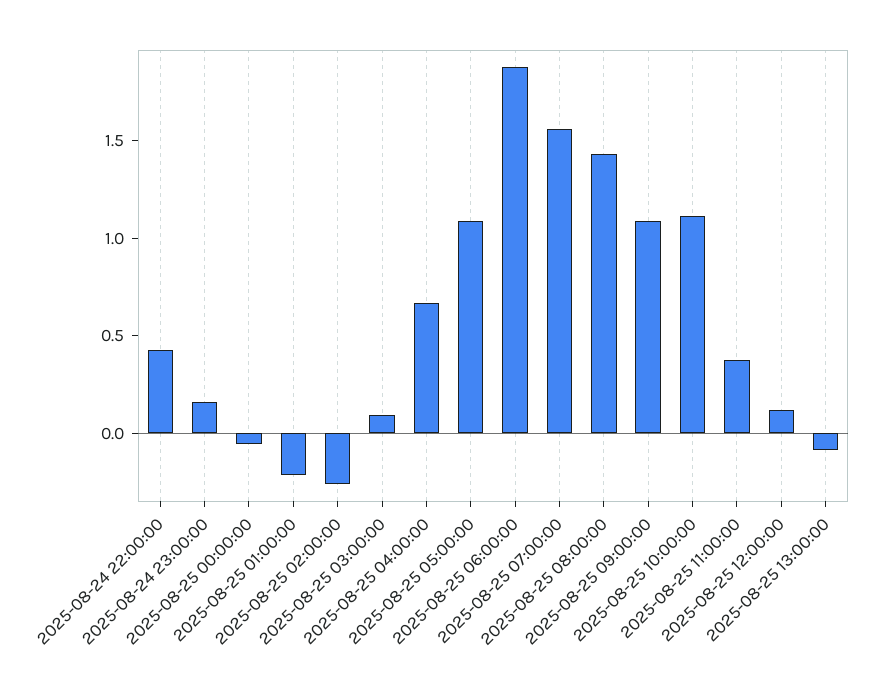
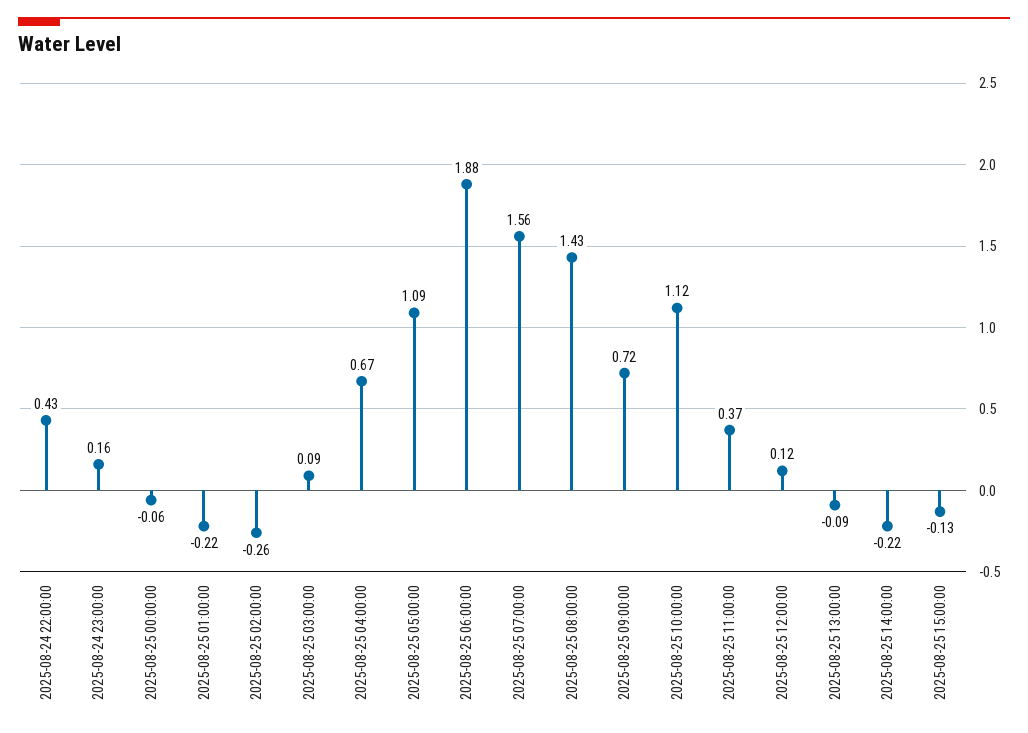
2025-08-25 09:00:00: 1.1 -> 0.72
2025-08-25 14:00:00: none -> -0.22
2025-08-25 15:00:00: none -> -0.13

